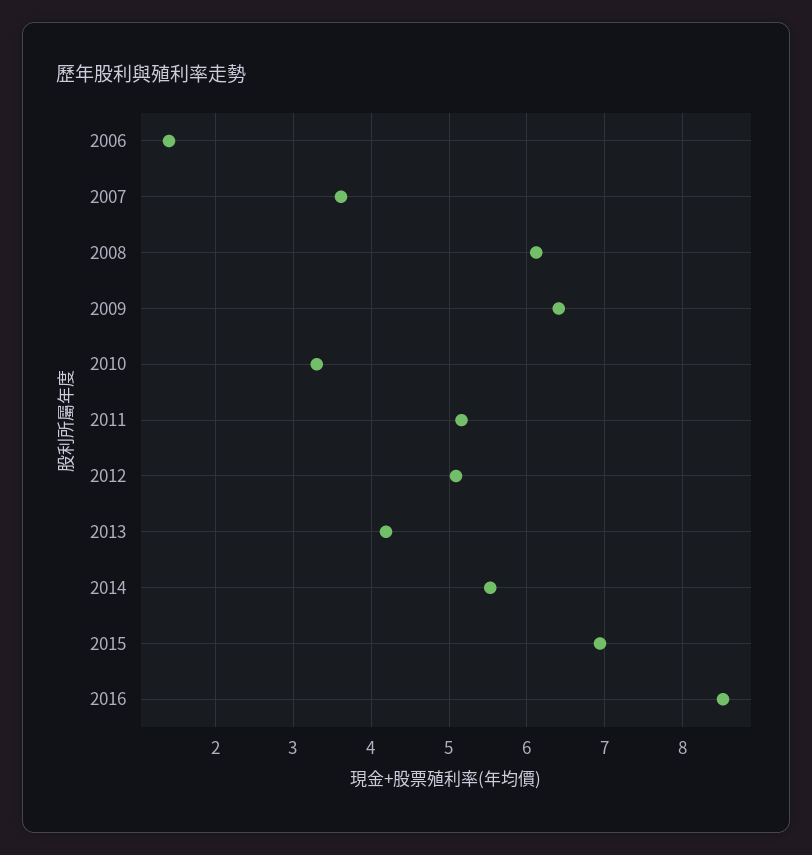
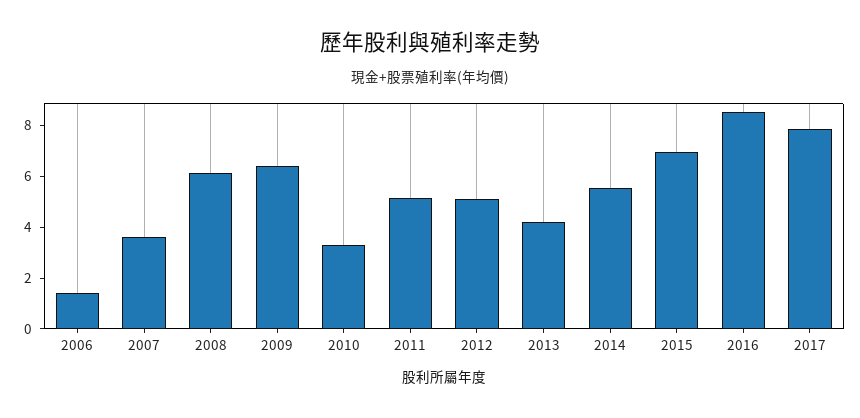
2017: none -> 8

